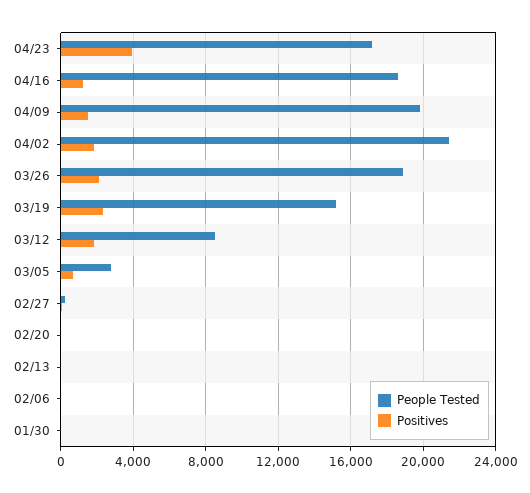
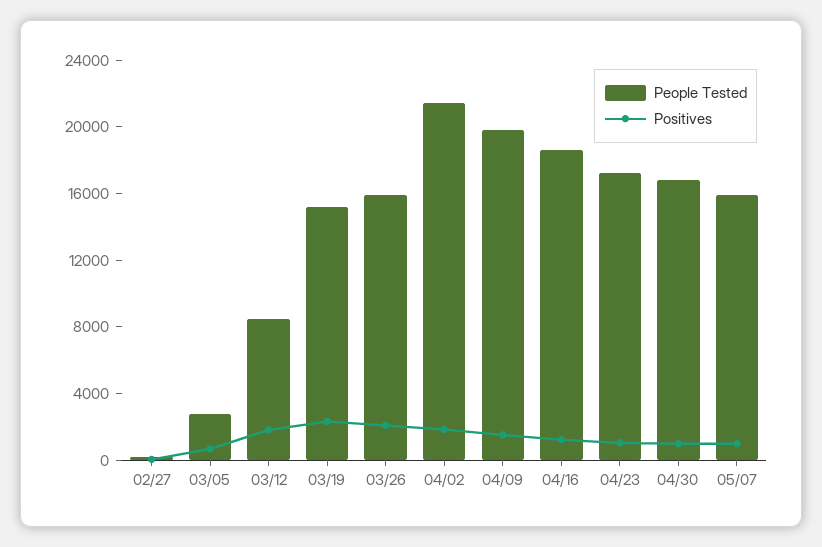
Positives, 04/23: 4000 -> 1000
People Tested, 03/26: 19000 -> 16000
People Tested, 02/20: 0 -> none
Positives, 02/20: 0 -> none
People Tested, 02/13: 0 -> none
Positives, 02/13: 0 -> none
People Tested, 02/06: 0 -> none
Positives, 02/06: 0 -> none
People Tested, 01/30: 0 -> none
Positives, 01/30: 0 -> none
People Tested, 04/30: none -> 17000
Positives, 04/30: none -> 1000
People Tested, 05/07: none -> 16000
Positives, 05/07: none -> 1000

